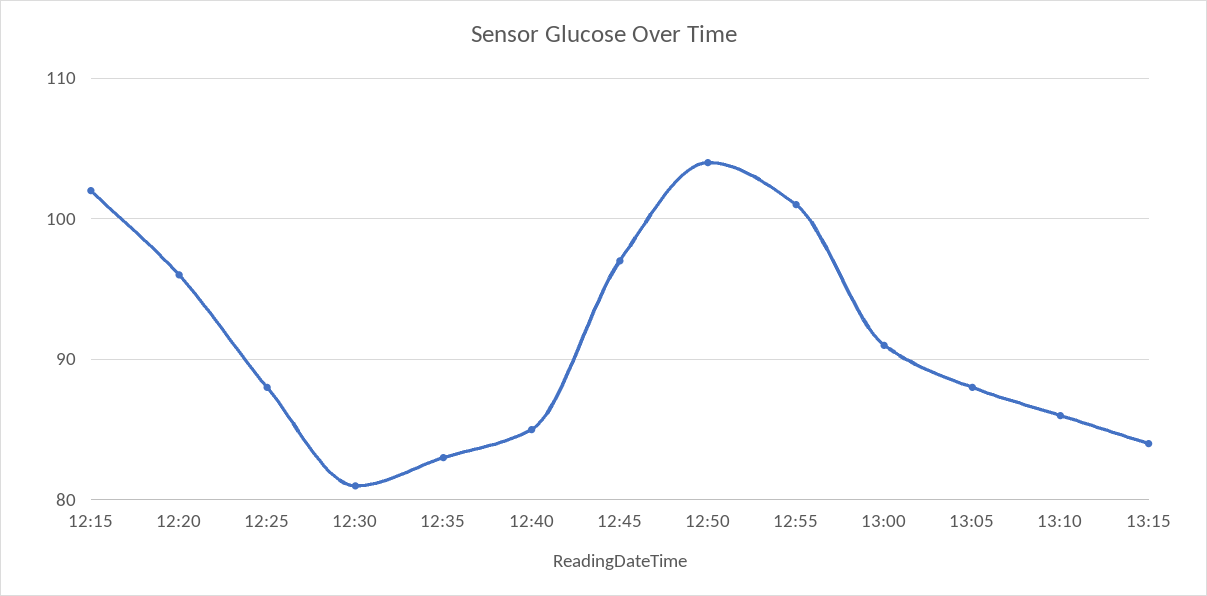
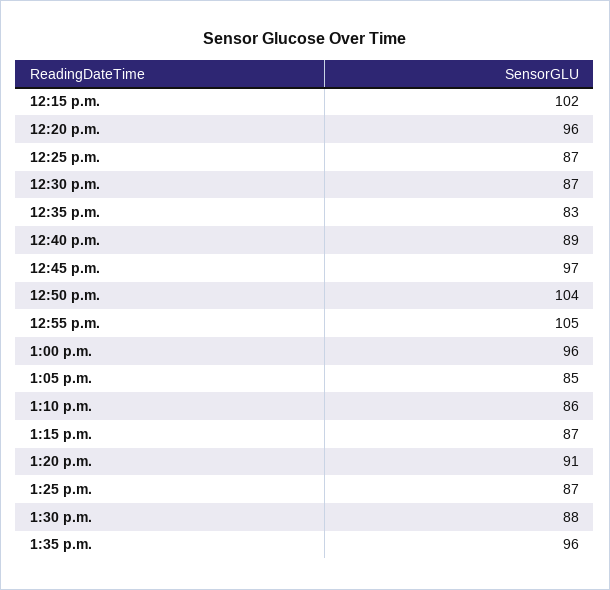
12:25: 88 -> 87
12:30: 81 -> 87
12:40: 85 -> 89
12:55: 101 -> 105
13:00: 91 -> 96
13:05: 88 -> 85
13:15: 84 -> 87
1:20 p.m.: none -> 91
1:25 p.m.: none -> 87
1:30 p.m.: none -> 88
1:35 p.m.: none -> 96

